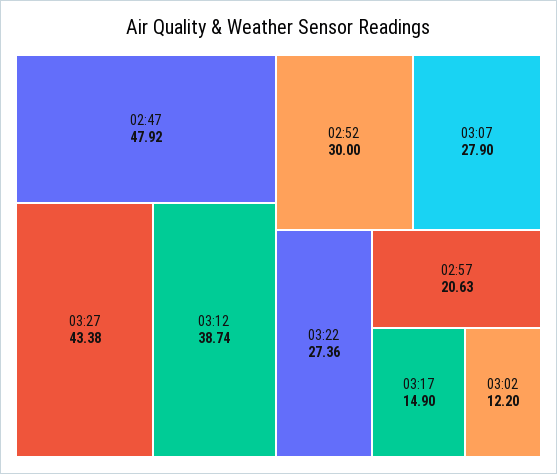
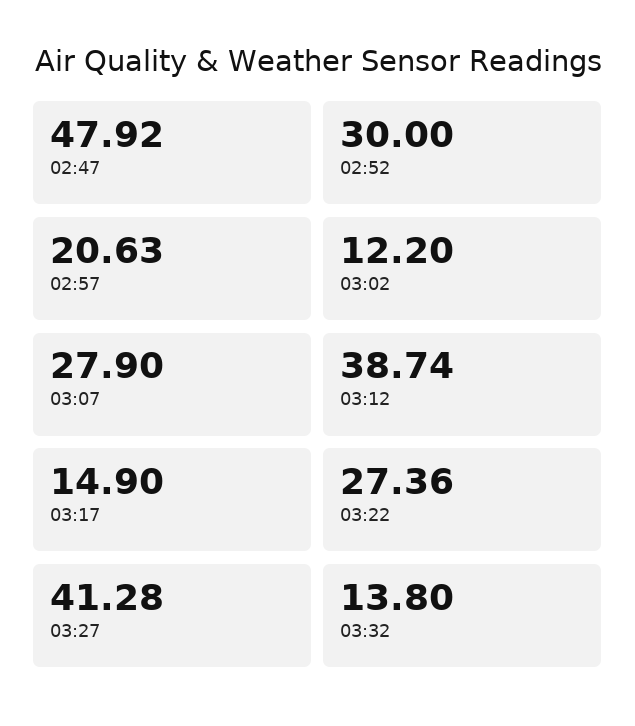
03:27: 43.38 -> 41.28
03:32: none -> 13.8

